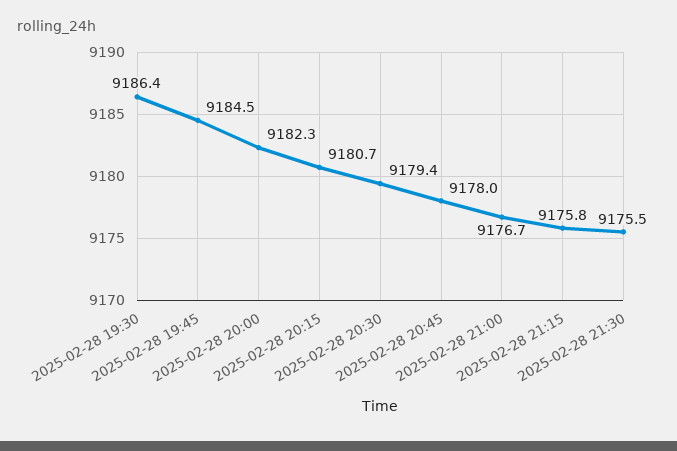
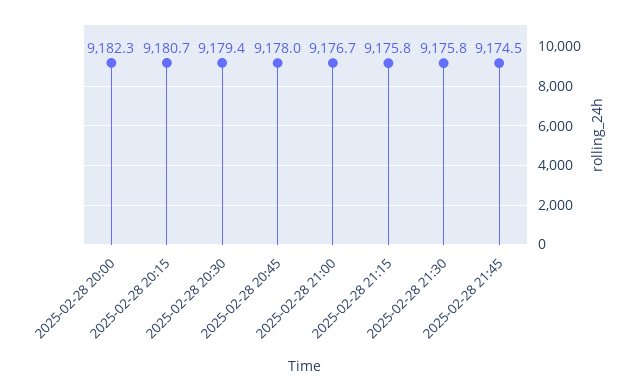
2025-02-28 19:30: 9186.4 -> none
2025-02-28 19:45: 9184.5 -> none
2025-02-28 21:30: 9175.5 -> 9175.8
2025-02-28 21:45: none -> 9174.5

